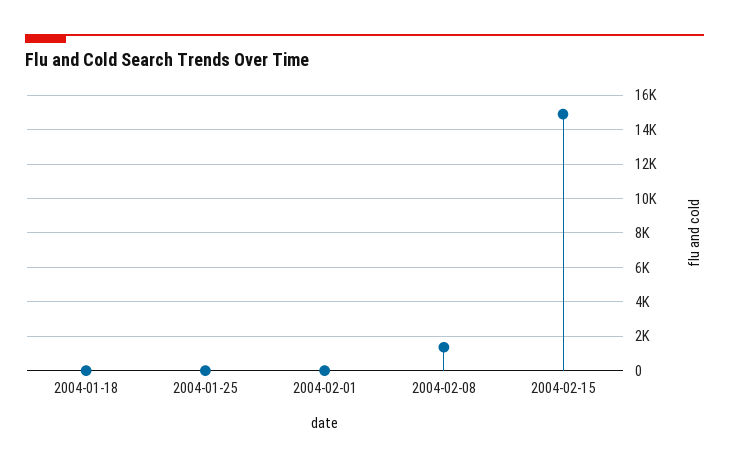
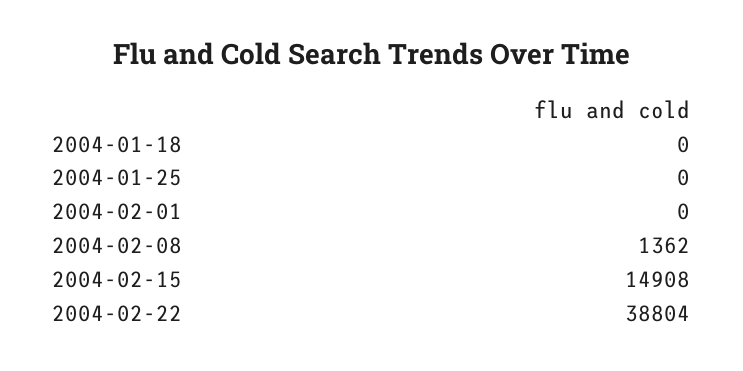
2004-02-22: none -> 38804

